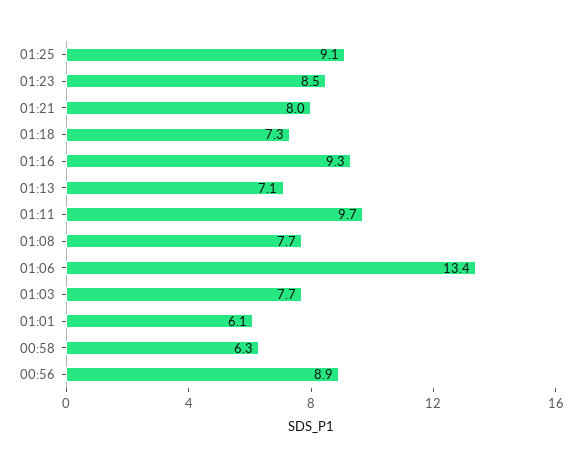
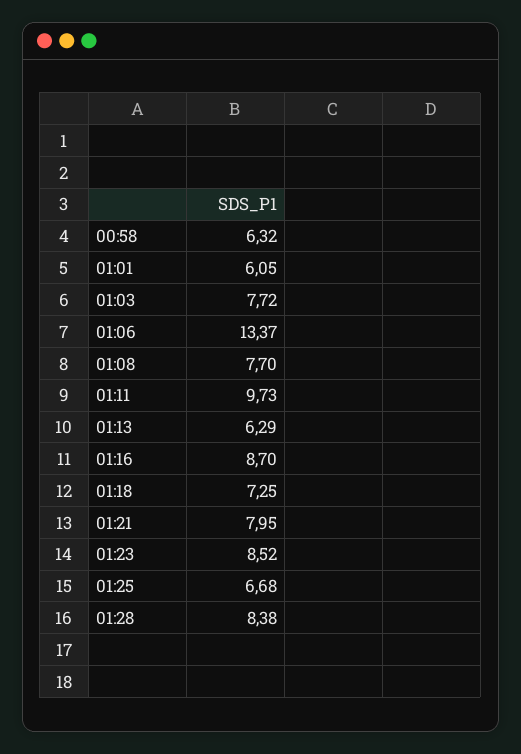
01:25: 9.1 -> 6.68
01:16: 9.3 -> 8.7
01:13: 7.1 -> 6.29
00:56: 8.9 -> none
01:28: none -> 8.38

